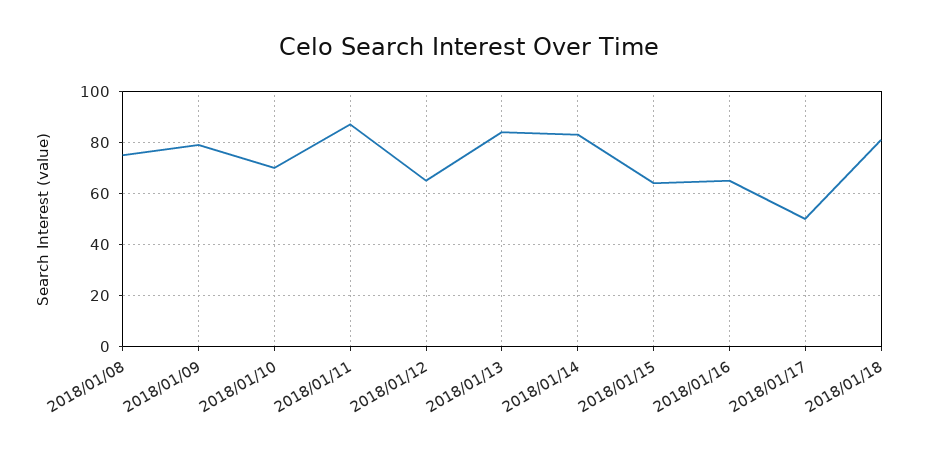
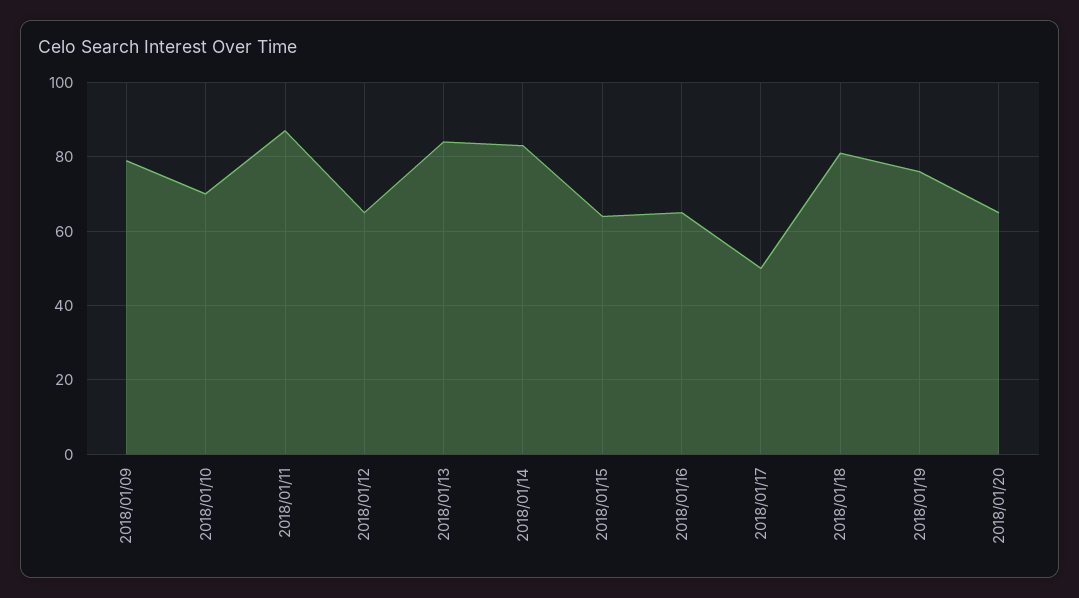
2018/01/08: 75 -> none
2018/01/19: none -> 75
2018/01/20: none -> 65

